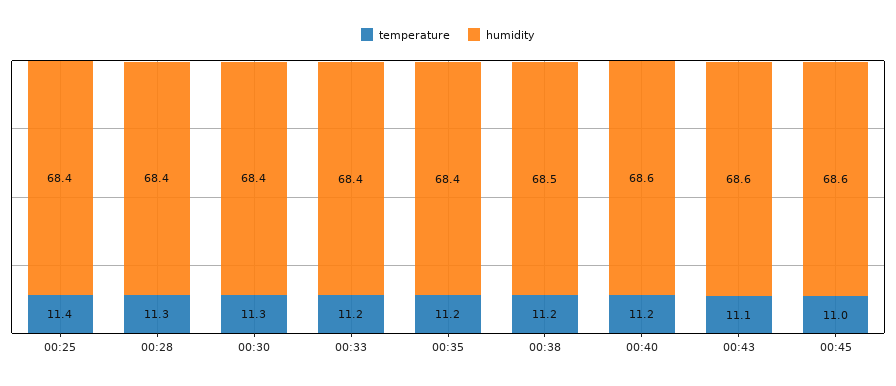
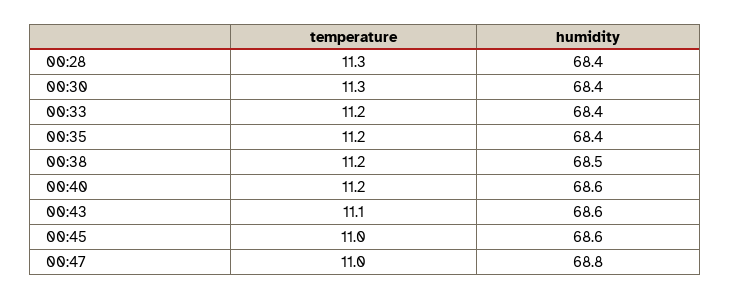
temperature, 00:25: 11.4 -> none
humidity, 00:25: 68.4 -> none
temperature, 00:47: none -> 11
humidity, 00:47: none -> 68.8

